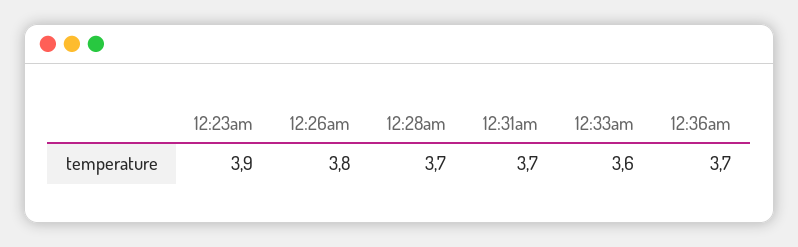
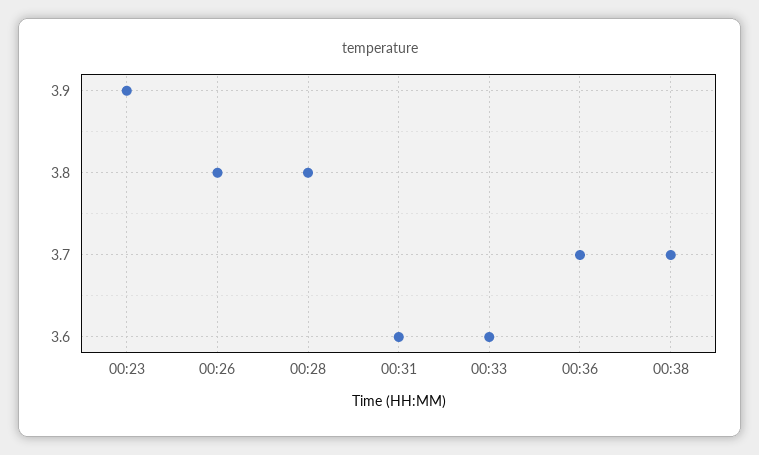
12:28am: 3.7 -> 3.8
12:31am: 3.7 -> 3.6
00:38: none -> 3.7

